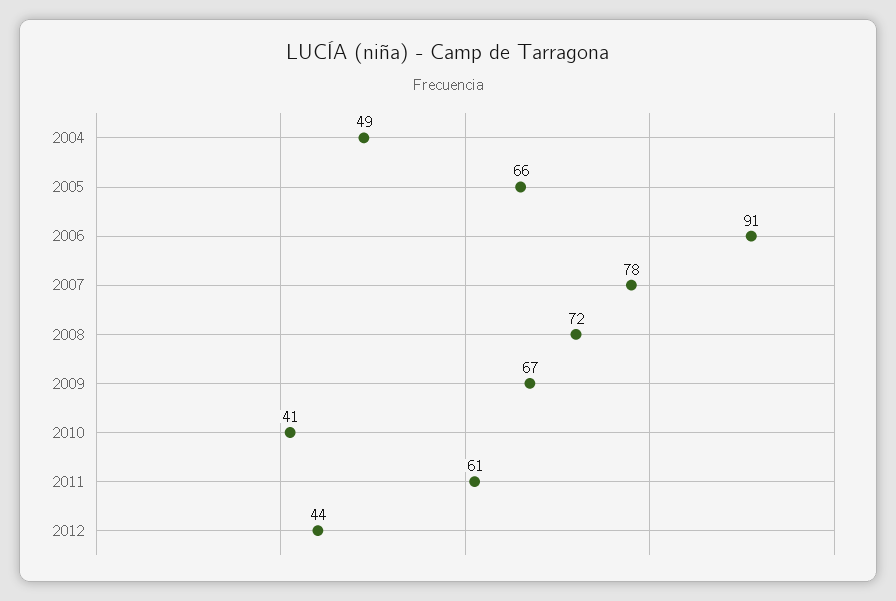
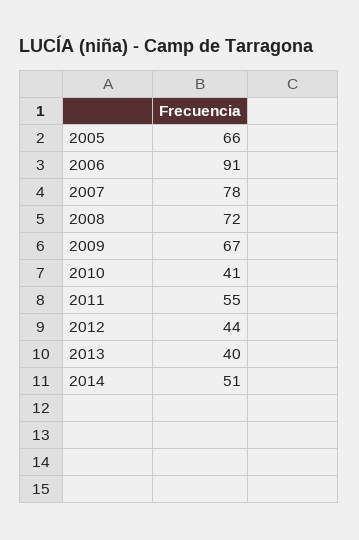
2004: 49 -> none
2011: 61 -> 55
2013: none -> 40
2014: none -> 51

